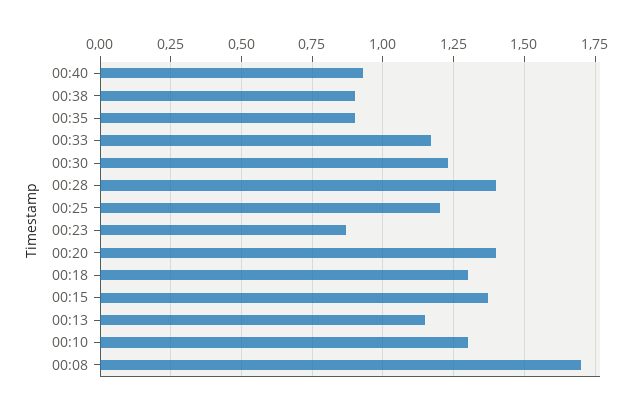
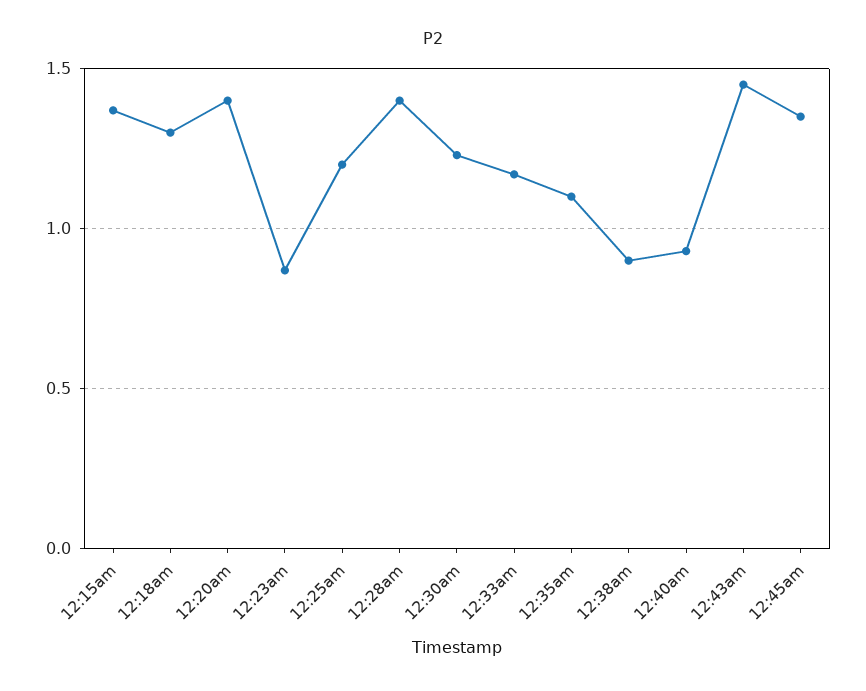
00:35: 0.9 -> 1.1
00:13: 1.15 -> none
00:10: 1.3 -> none
00:08: 1.7 -> none
12:43am: none -> 1.45
12:45am: none -> 1.35

